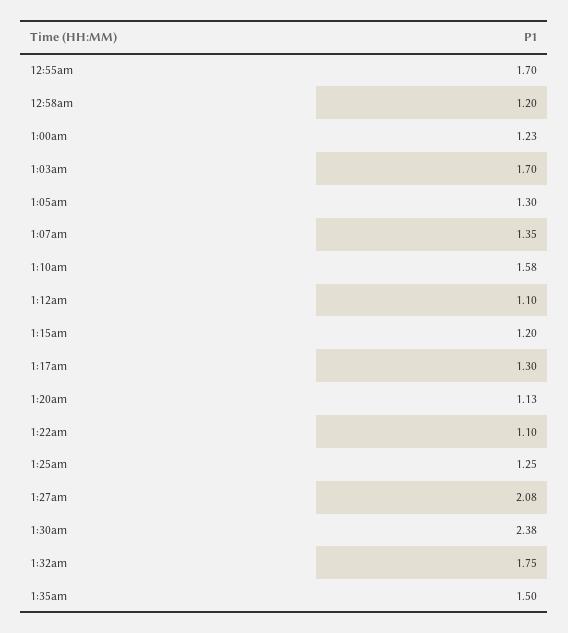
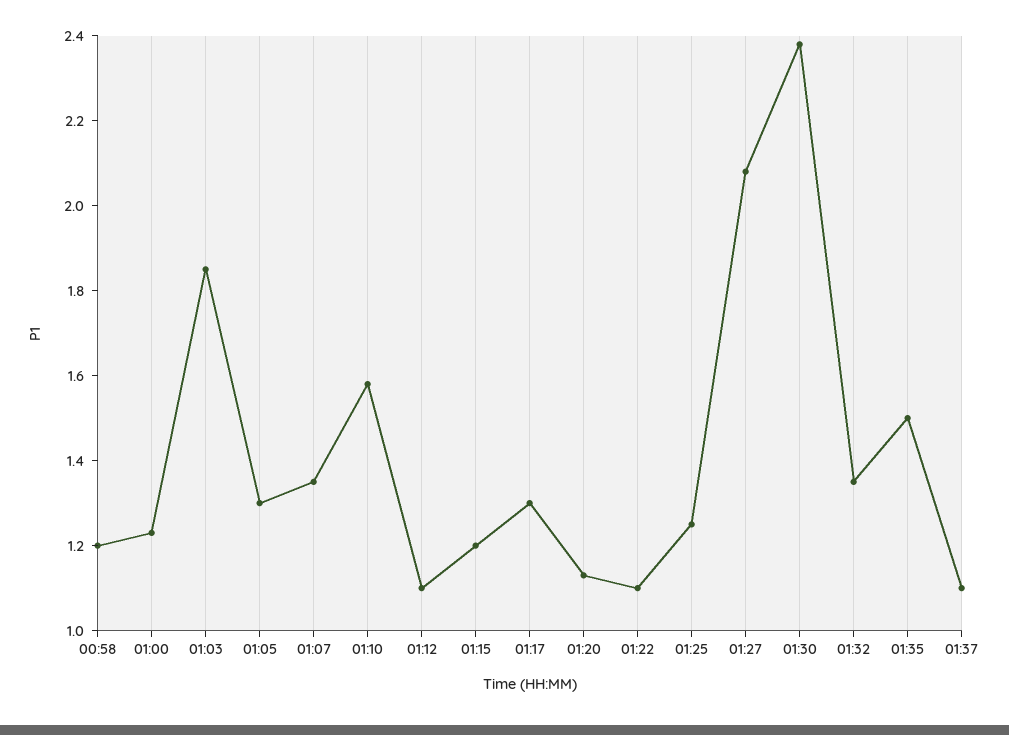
12:55am: 1.7 -> none
1:03am: 1.7 -> 1.85
1:32am: 1.75 -> 1.35
01:37: none -> 1.1

